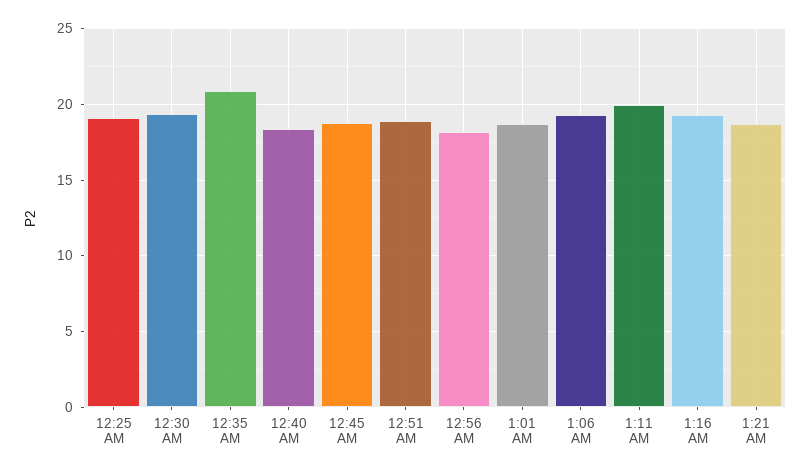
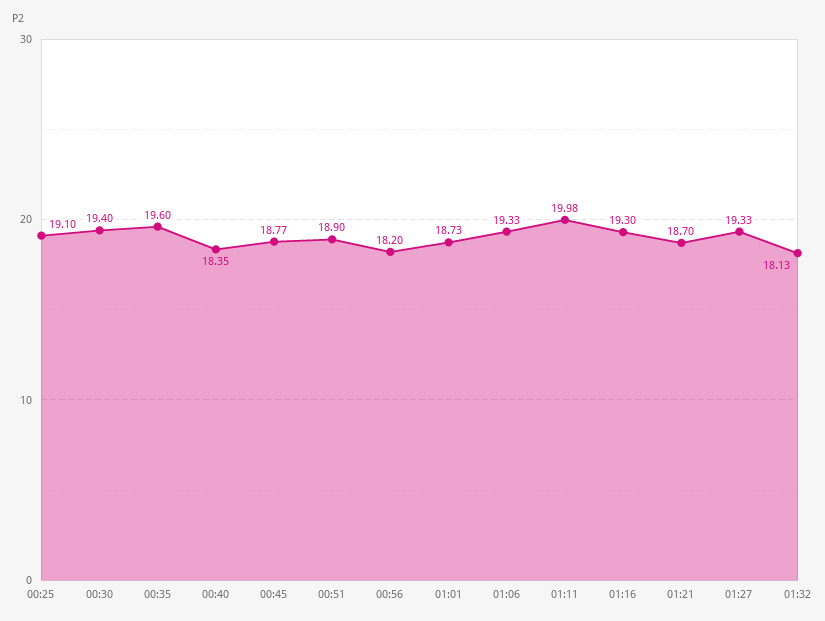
12:35 AM: 21 -> 19.6
01:27: none -> 19.33
01:32: none -> 18.13

